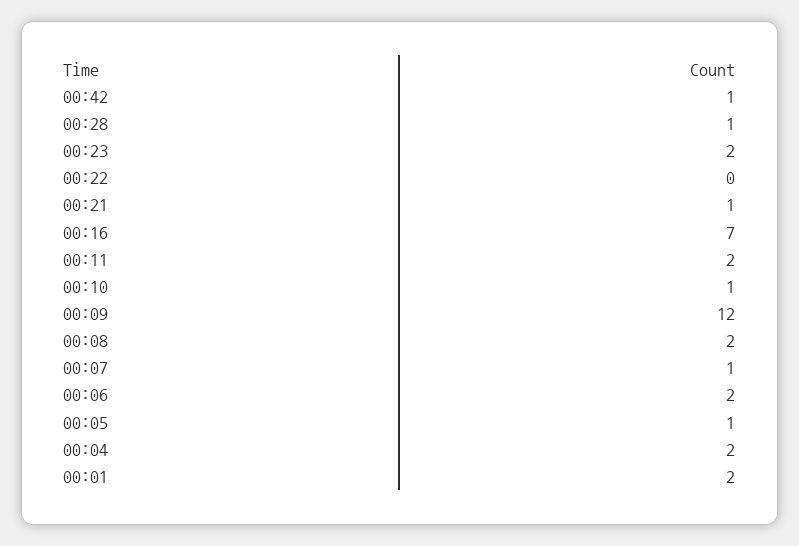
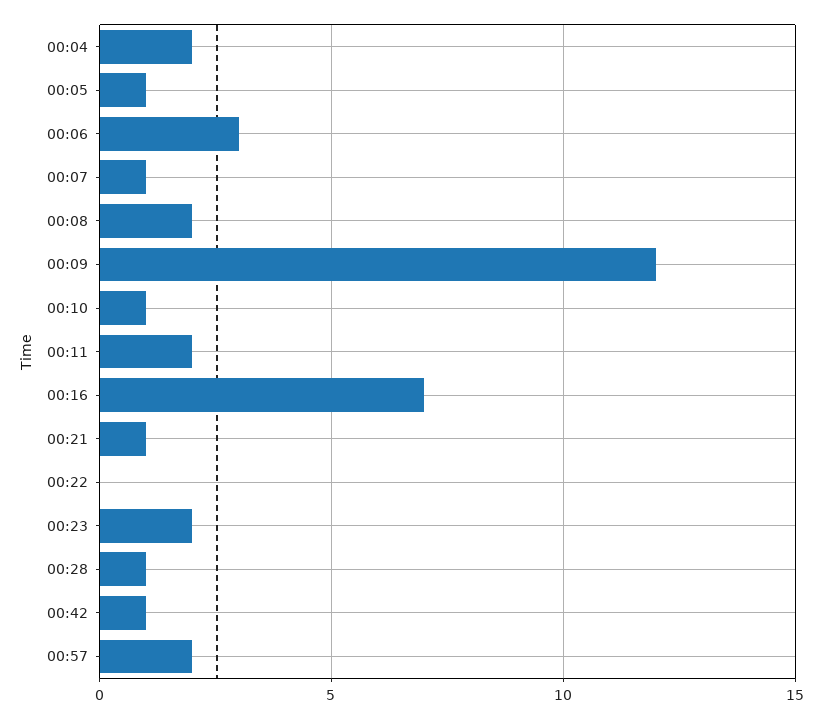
00:06: 2 -> 3
00:01: 2 -> none
00:57: none -> 2

